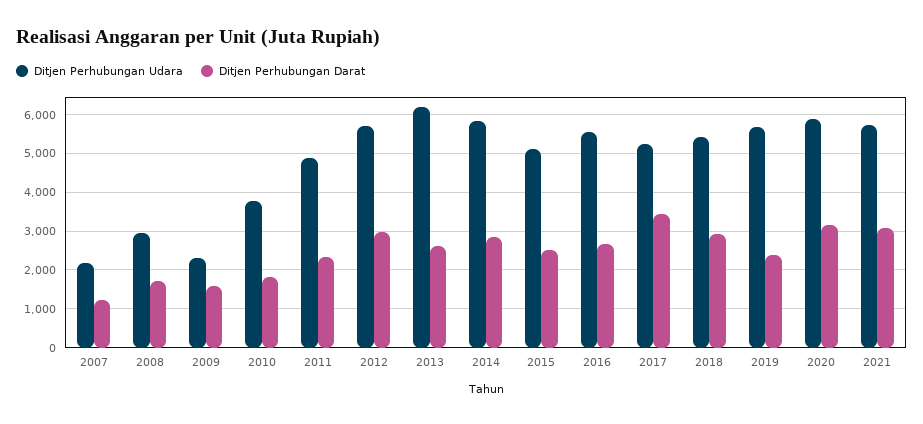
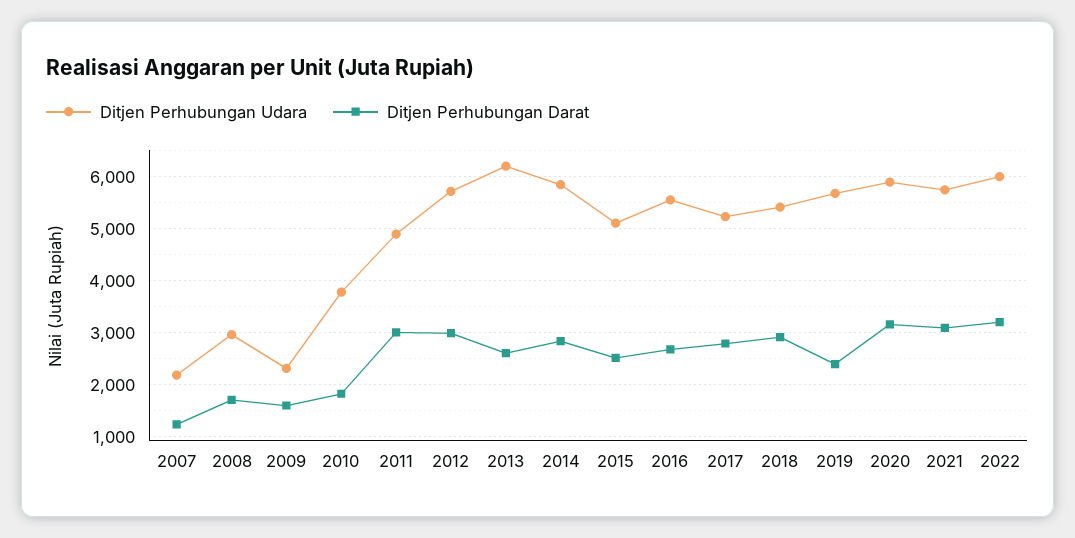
Ditjen Perhubungan Darat, 2011: 2400 -> 3000
Ditjen Perhubungan Darat, 2017: 3400 -> 2800
Ditjen Perhubungan Udara, 2022: none -> 6000
Ditjen Perhubungan Darat, 2022: none -> 3200

